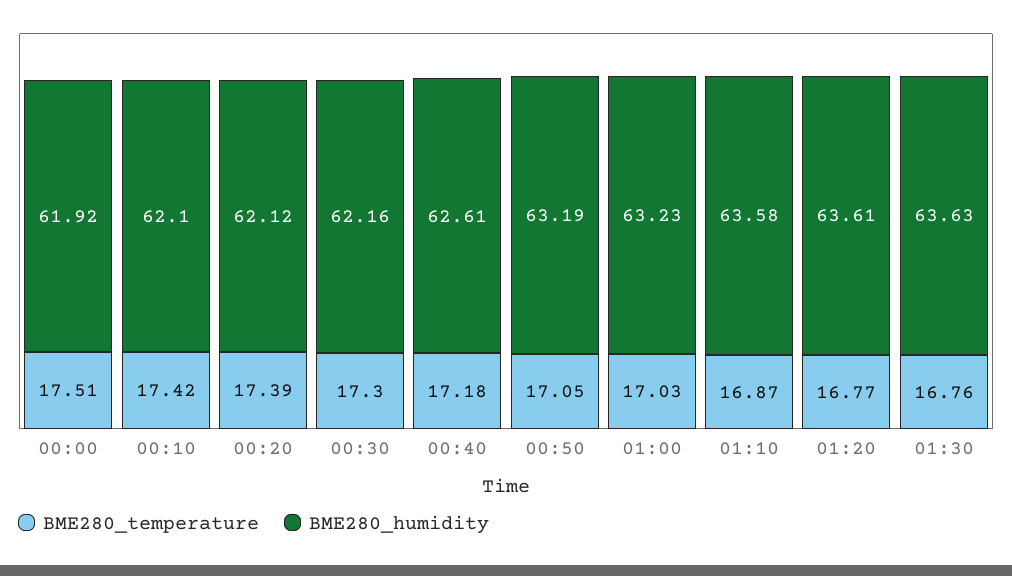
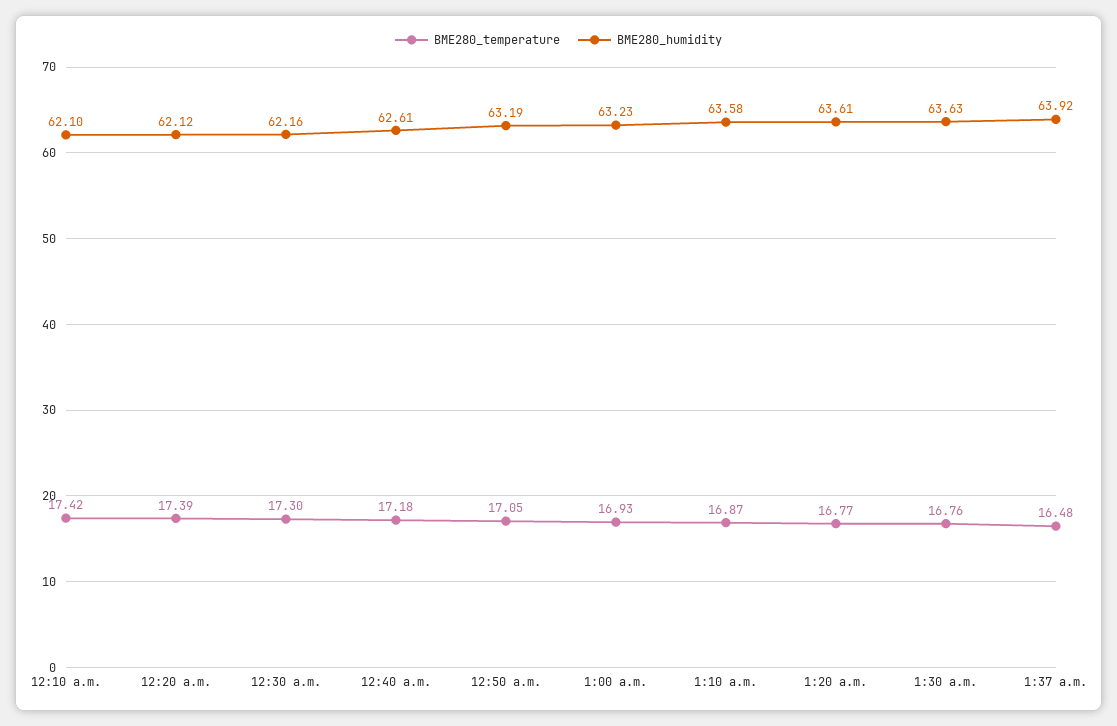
BME280_temperature, 00:00: 17.51 -> none
BME280_humidity, 00:00: 61.92 -> none
BME280_temperature, 01:00: 17.03 -> 16.93
BME280_temperature, 1:37 a.m.: none -> 16.48
BME280_humidity, 1:37 a.m.: none -> 63.92

